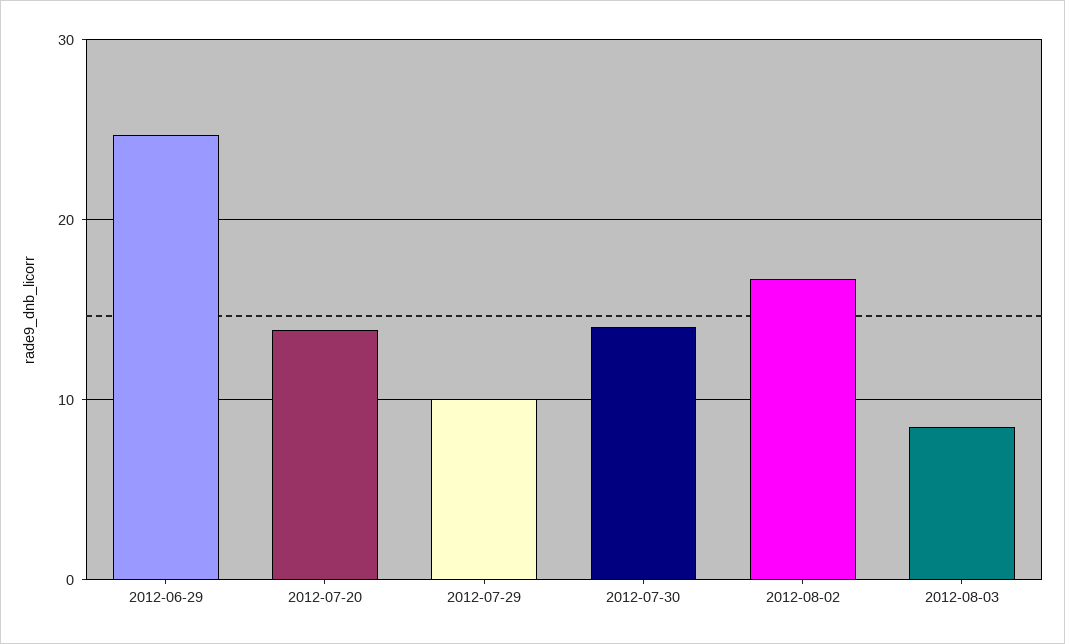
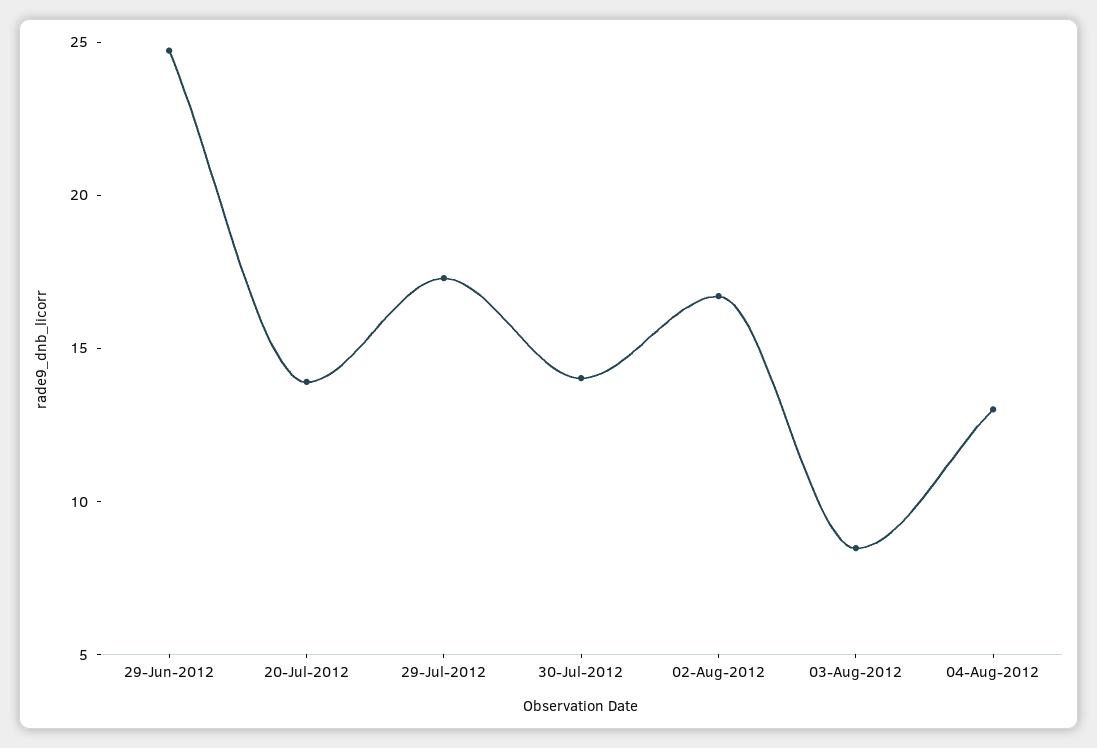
2012-07-29: 10 -> 17
04-Aug-2012: none -> 13

